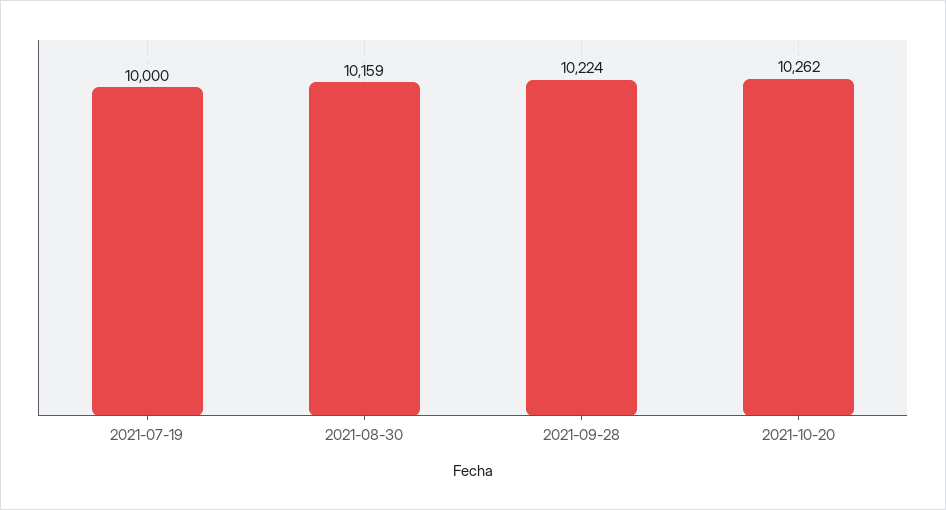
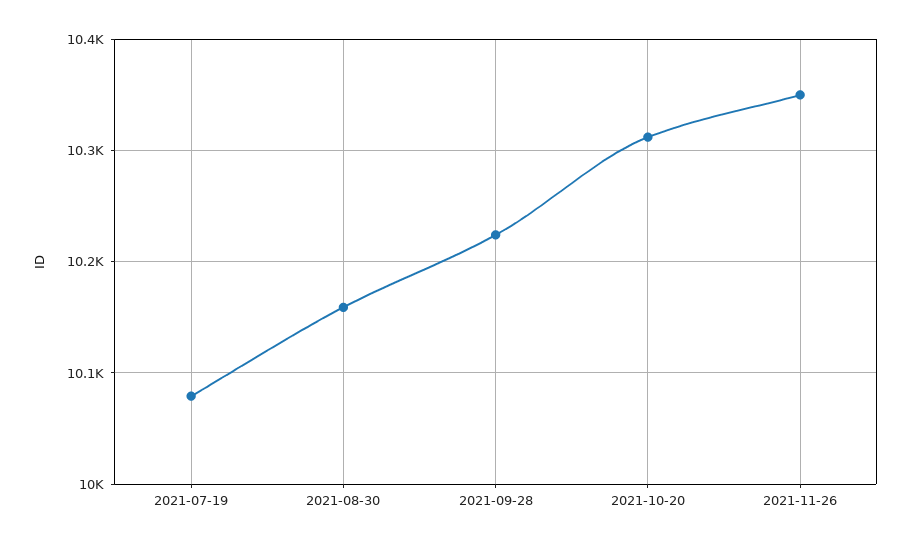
2021-07-19: 10000 -> 10080
2021-10-20: 10262 -> 10310
2021-11-26: none -> 10350

